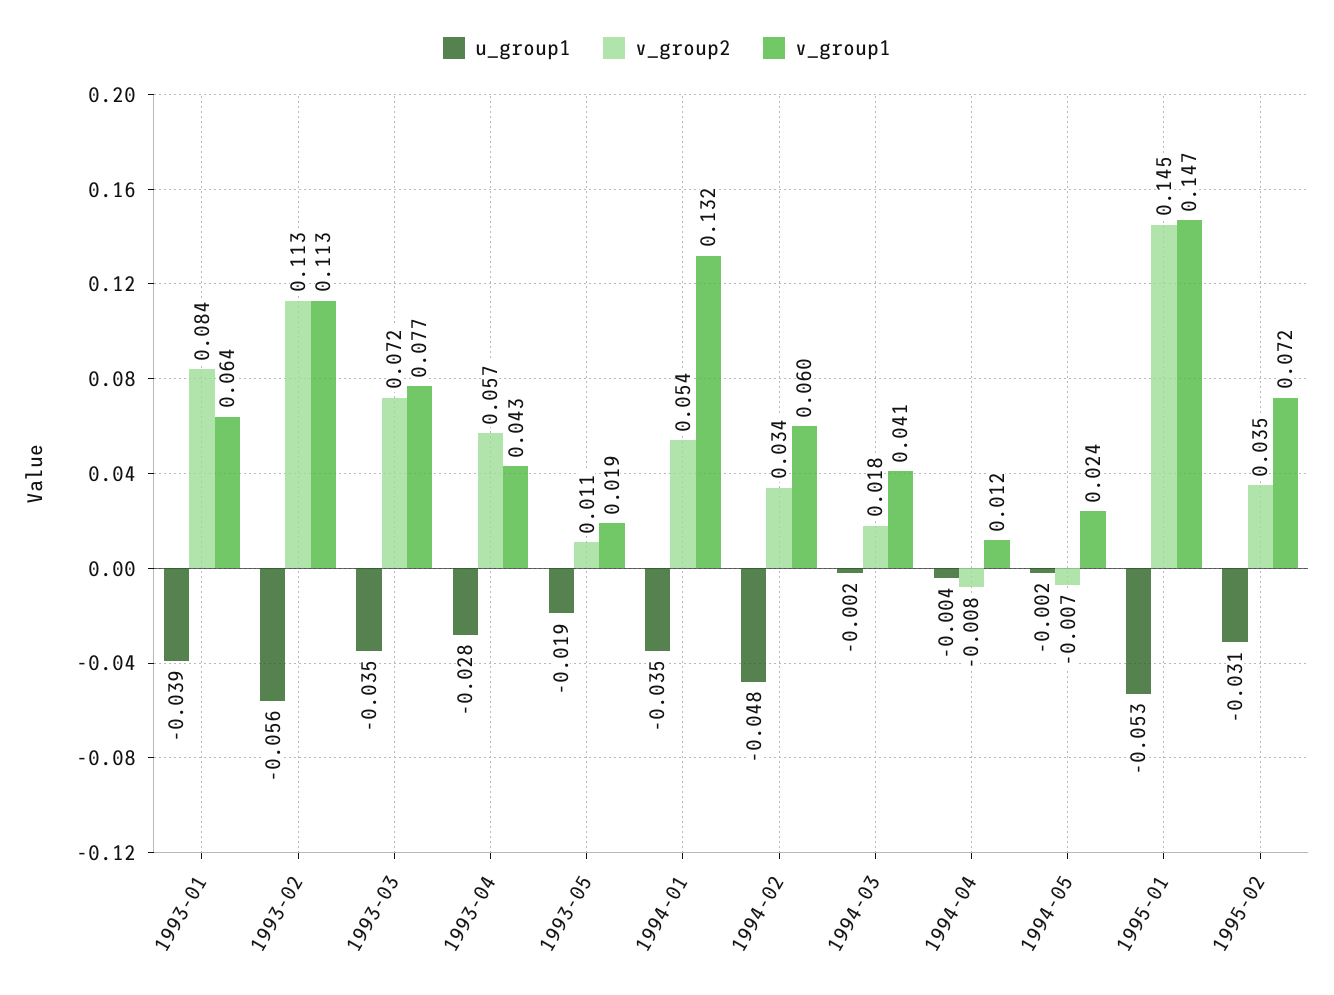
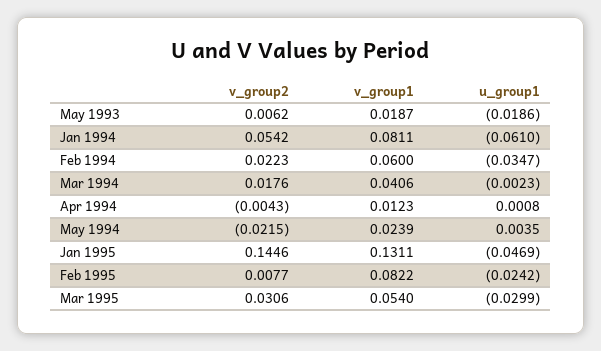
u_group1, 1993-01: -0.039 -> none
v_group2, 1993-01: 0.084 -> none
v_group1, 1993-01: 0.064 -> none
u_group1, 1993-02: -0.056 -> none
v_group2, 1993-02: 0.113 -> none
v_group1, 1993-02: 0.113 -> none
u_group1, 1993-03: -0.035 -> none
v_group2, 1993-03: 0.072 -> none
v_group1, 1993-03: 0.077 -> none
u_group1, 1993-04: -0.028 -> none
v_group2, 1993-04: 0.057 -> none
v_group1, 1993-04: 0.043 -> none
v_group2, 1993-05: 0.011 -> 0.0062
u_group1, 1994-01: -0.035 -> -0.061
v_group1, 1994-01: 0.132 -> 0.0811
u_group1, 1994-02: -0.048 -> -0.0347
v_group2, 1994-02: 0.034 -> 0.0223
u_group1, 1994-04: -0.004 -> 0.0008
v_group2, 1994-04: -0.008 -> -0.0043
u_group1, 1994-05: -0.002 -> 0.0035
v_group2, 1994-05: -0.007 -> -0.0215
u_group1, 1995-01: -0.053 -> -0.0469
v_group1, 1995-01: 0.147 -> 0.1311
u_group1, 1995-02: -0.031 -> -0.0242
v_group2, 1995-02: 0.035 -> 0.0077
v_group1, 1995-02: 0.072 -> 0.0822
v_group2, Mar 1995: none -> 0.0306
v_group1, Mar 1995: none -> 0.054
u_group1, Mar 1995: none -> -0.0299

